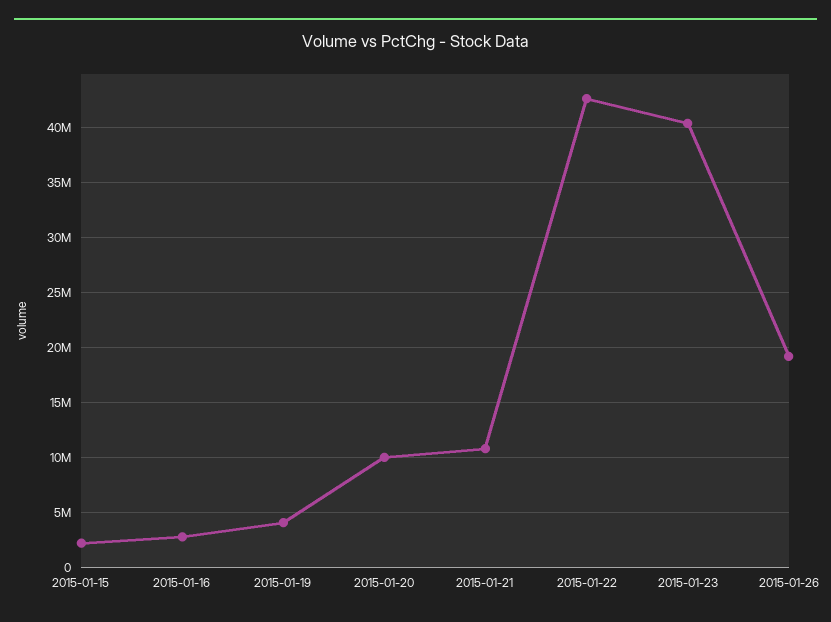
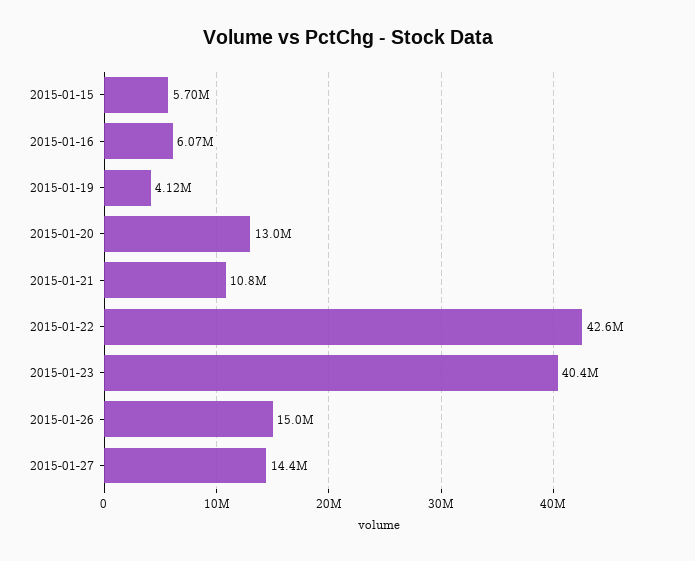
2015-01-15: 2000000 -> 5700000
2015-01-16: 3000000 -> 6070000
2015-01-20: 10000000 -> 13000000
2015-01-26: 19000000 -> 15000000
2015-01-27: none -> 14400000

